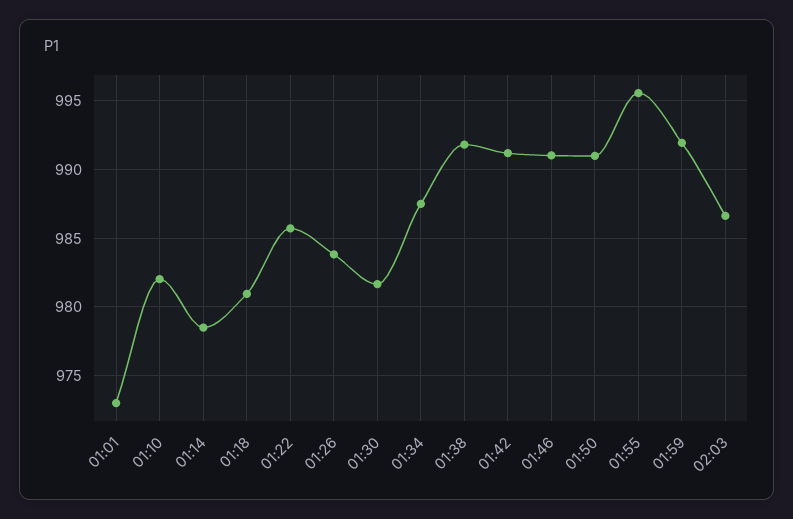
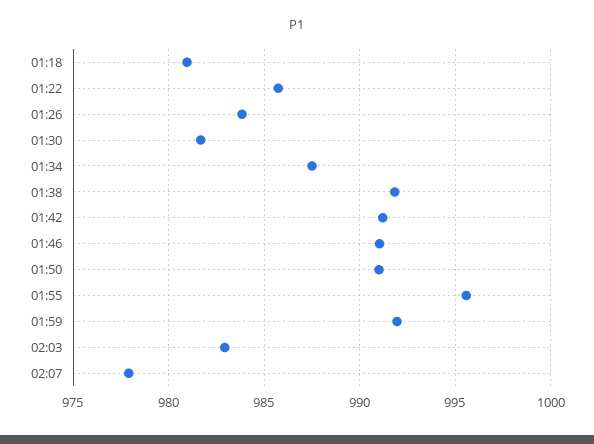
01:01: 973 -> none
01:10: 982 -> none
01:14: 978.5 -> none
02:03: 986.5 -> 983
02:07: none -> 978

